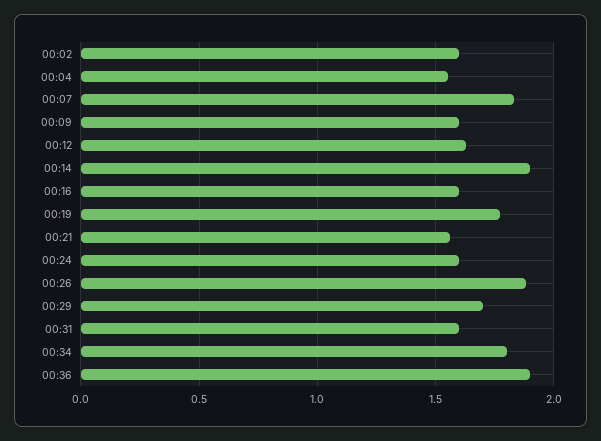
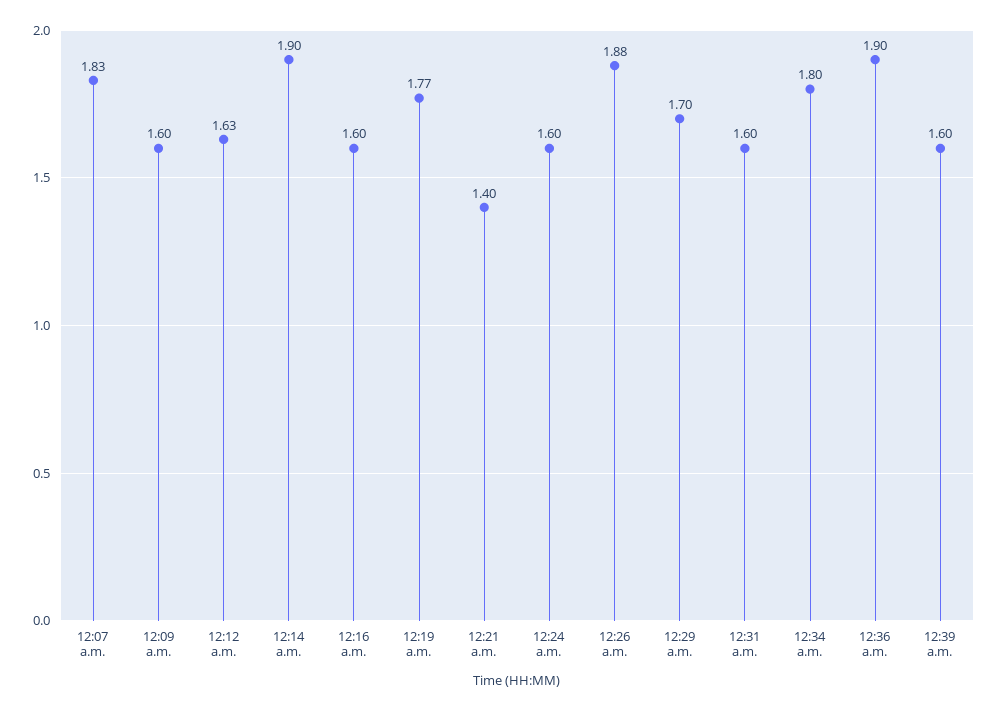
00:02: 1.6 -> none
00:04: 1.55 -> none
00:21: 1.55 -> 1.4
12:39 a.m.: none -> 1.6

